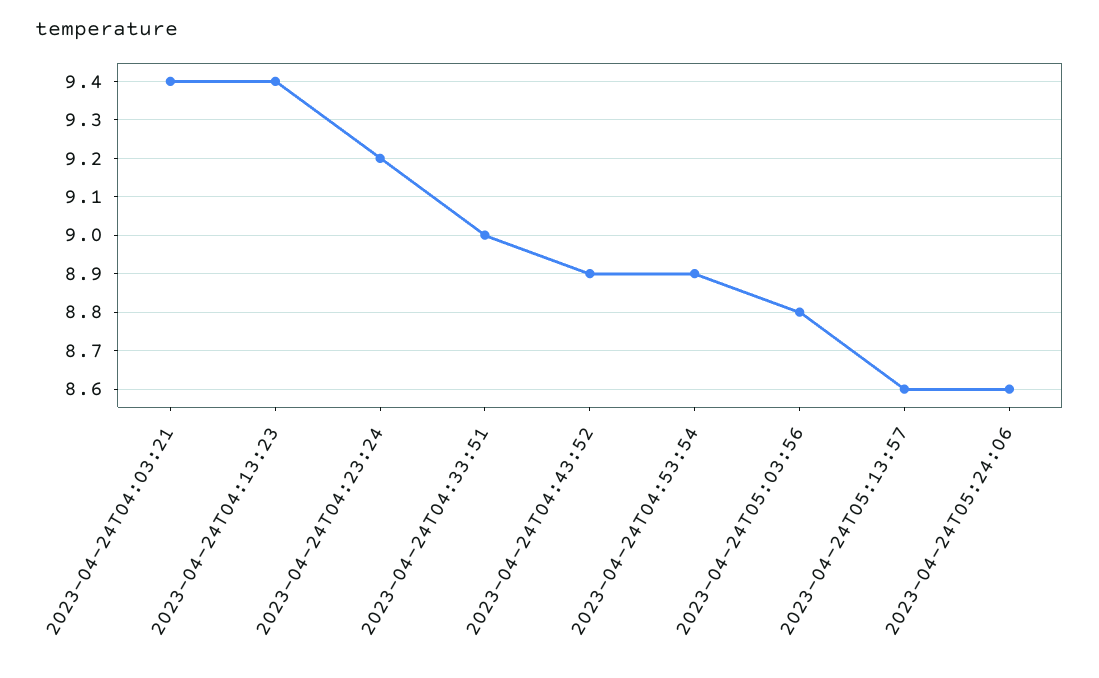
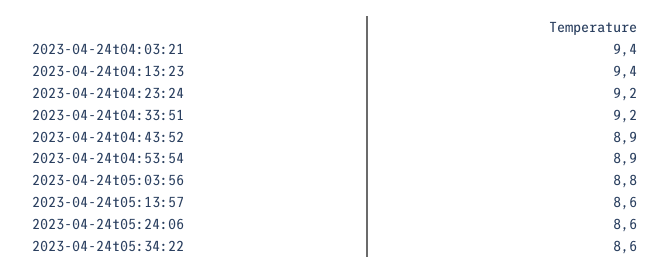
2023-04-24T04:33:51: 9 -> 9.2
2023-04-24t05:34:22: none -> 8.6

